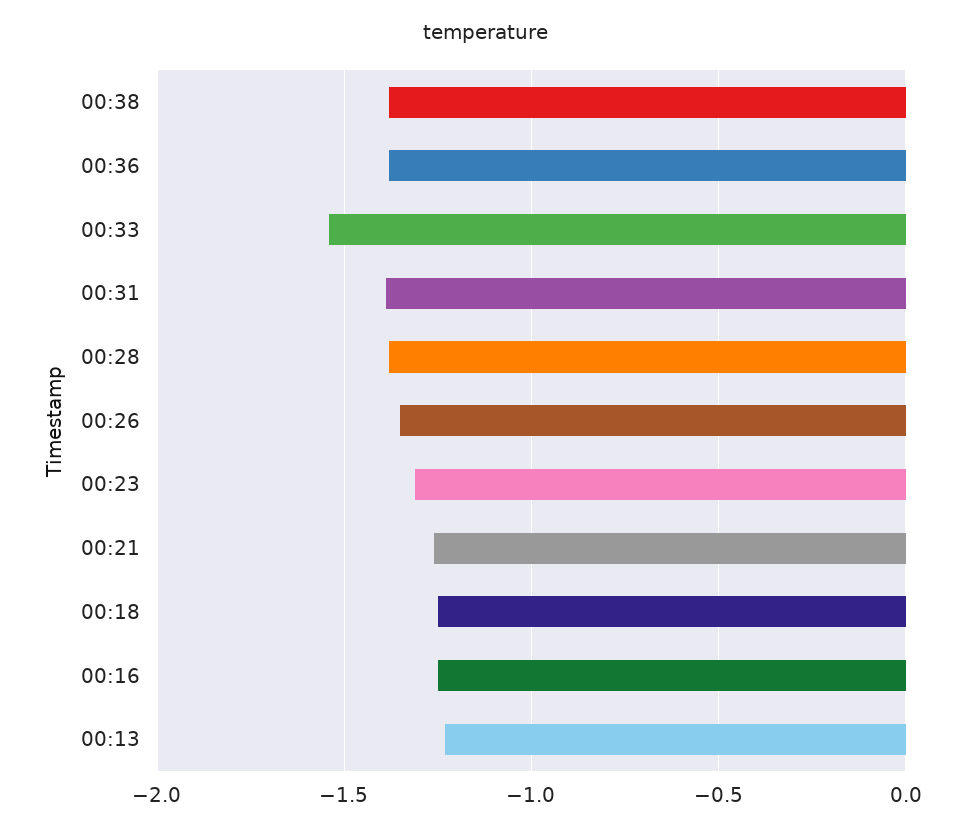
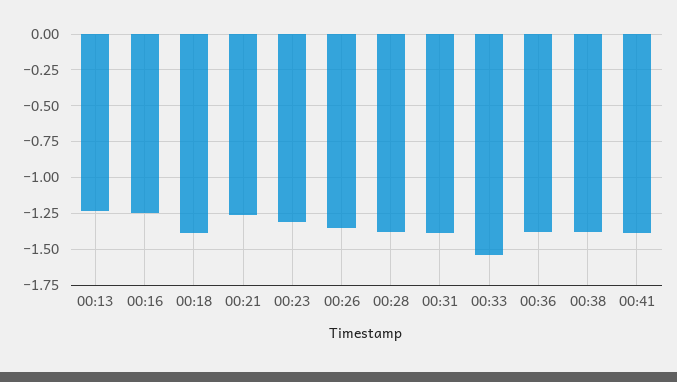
00:18: -1.25 -> -1.4
00:41: none -> -1.4

